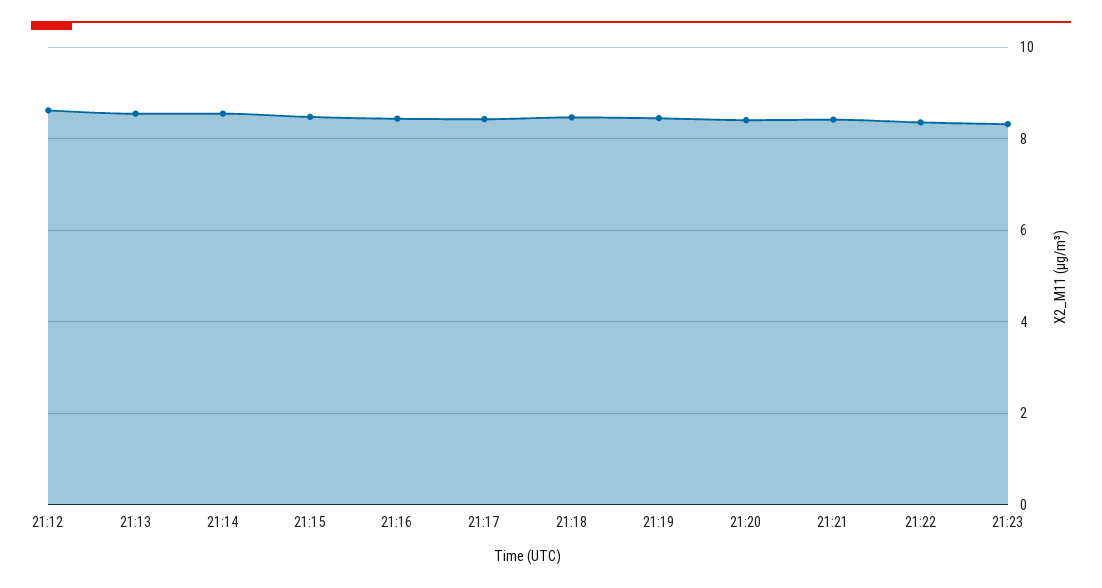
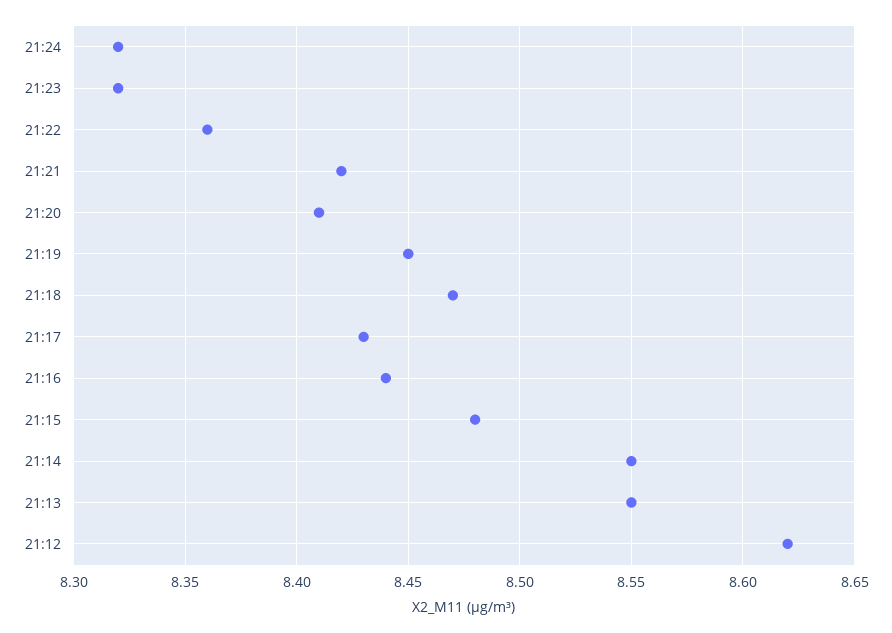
21:24: none -> 8.32

